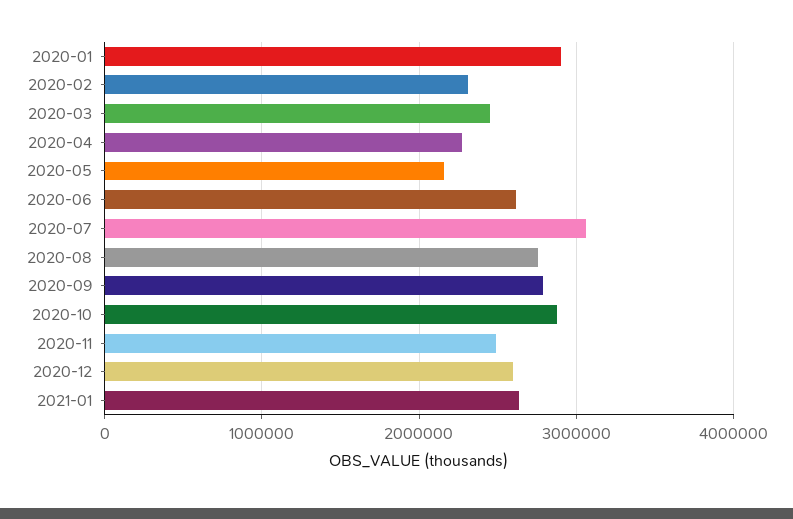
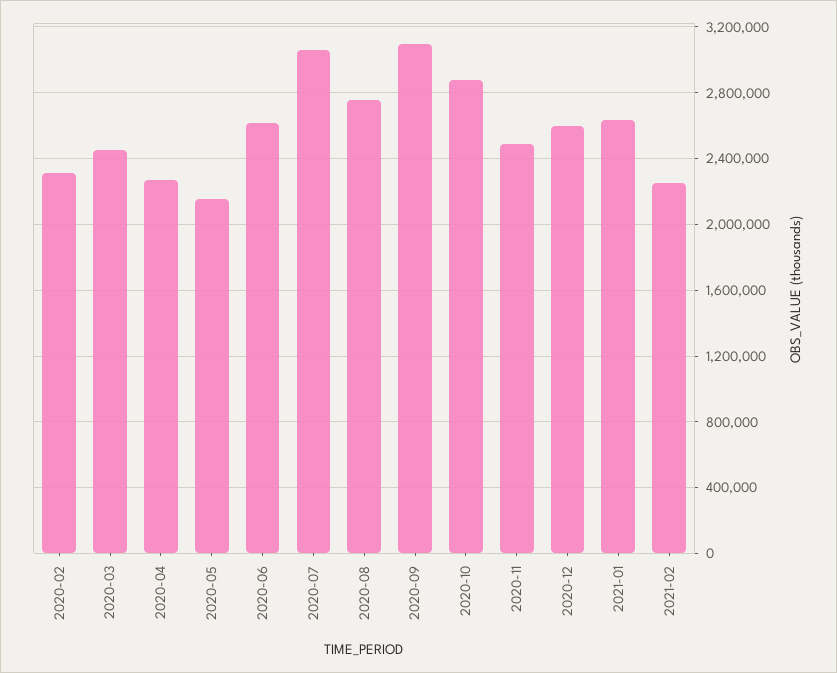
2020-01: 2900000 -> none
2020-09: 2800000 -> 3100000
2021-02: none -> 2250000

